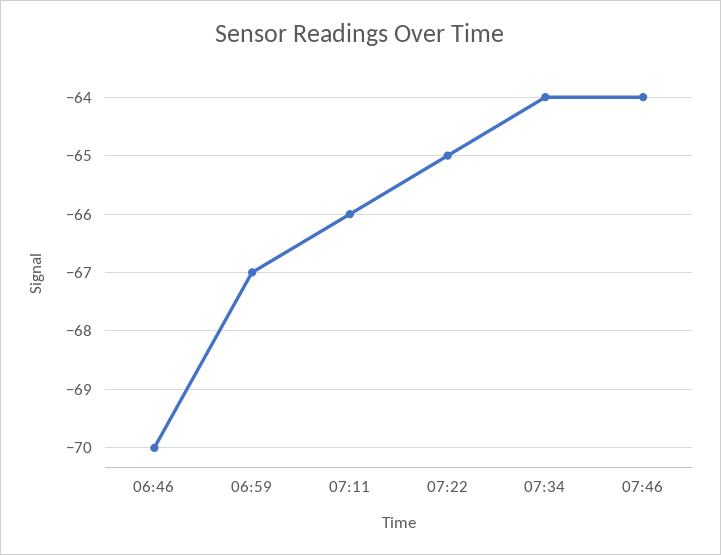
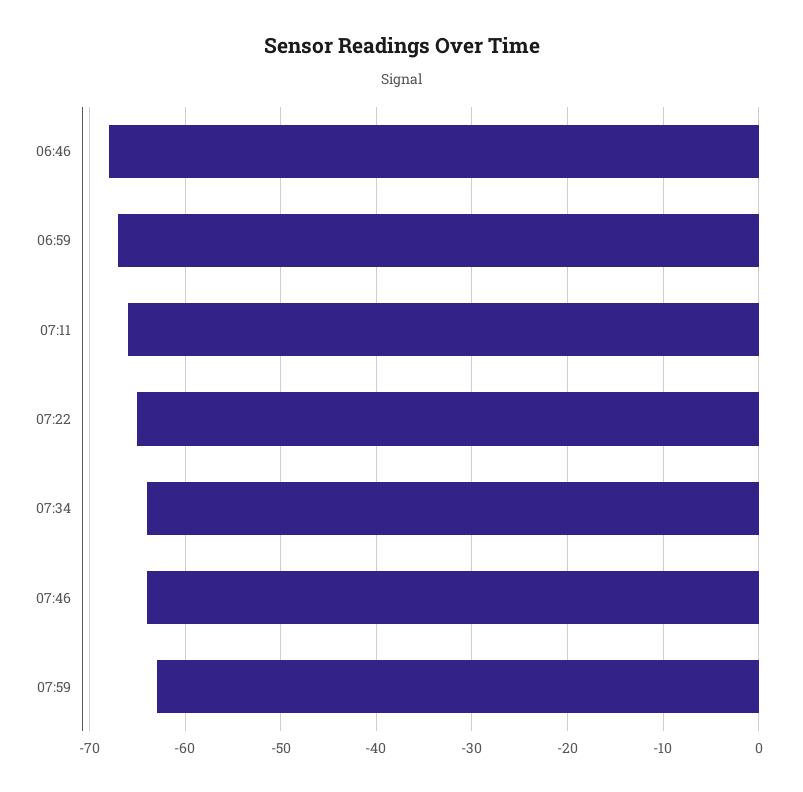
06:46: -70 -> -68
07:59: none -> -63

